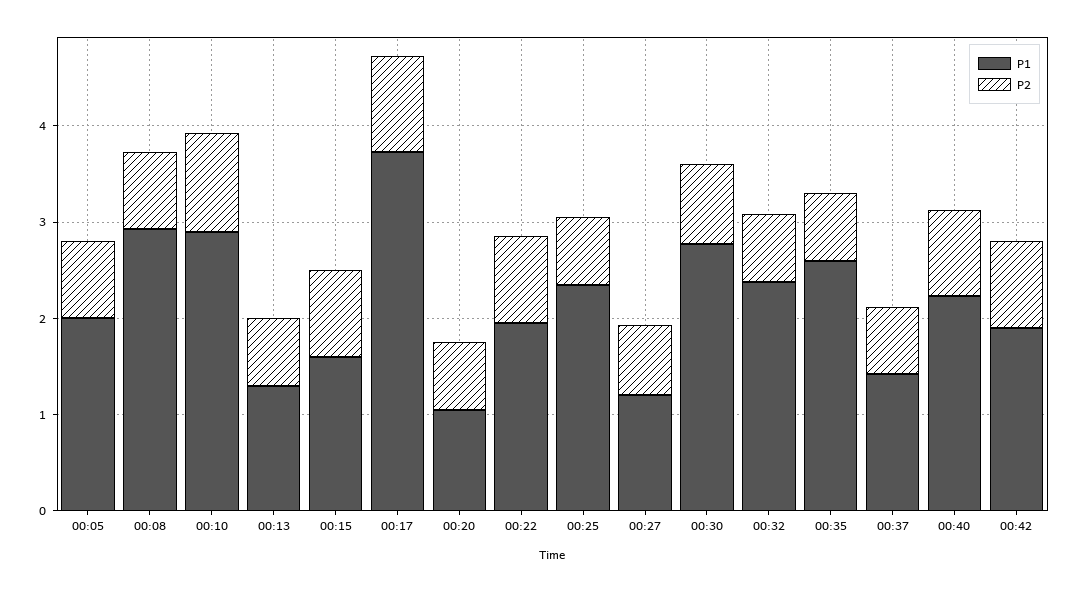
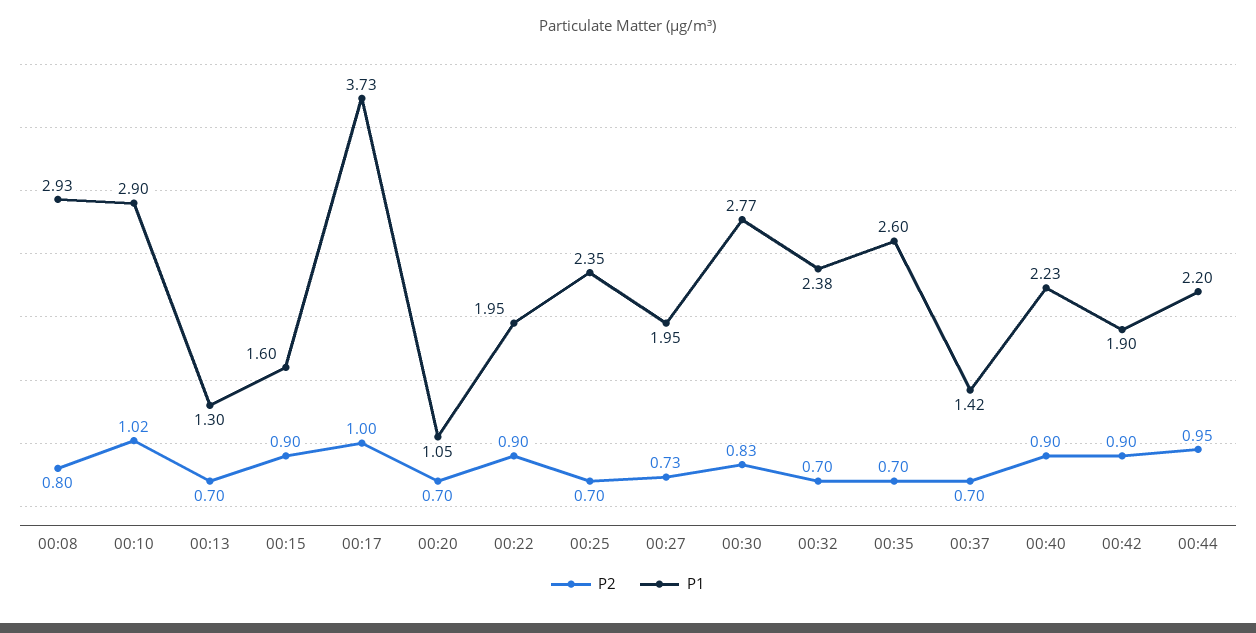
P1, 00:05: 2 -> none
P2, 00:05: 0.8 -> none
P1, 00:27: 1.2 -> 1.95
P2, 00:44: none -> 0.95
P1, 00:44: none -> 2.2

